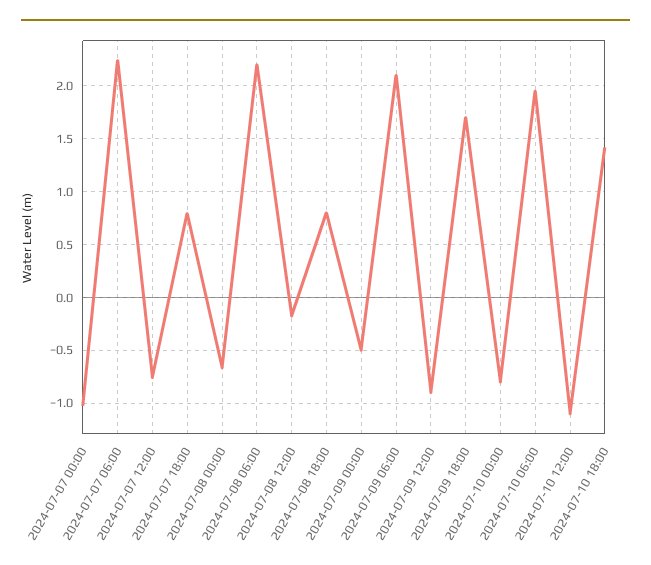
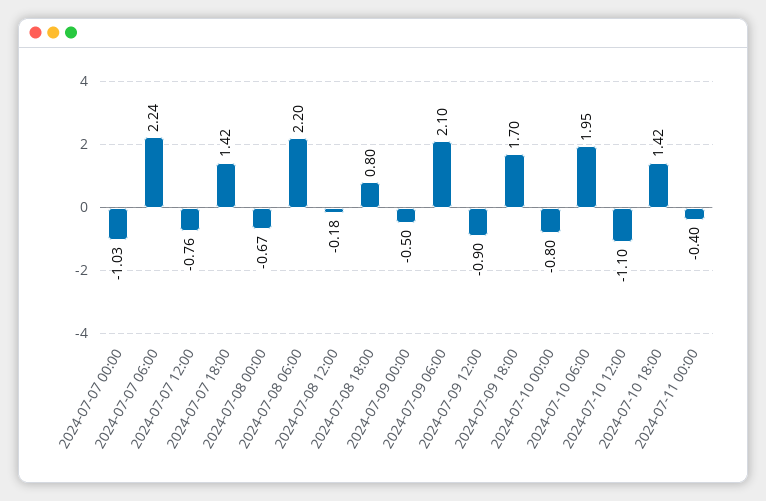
2024-07-07 18:00: 0.8 -> 1.42
2024-07-11 00:00: none -> -0.4

